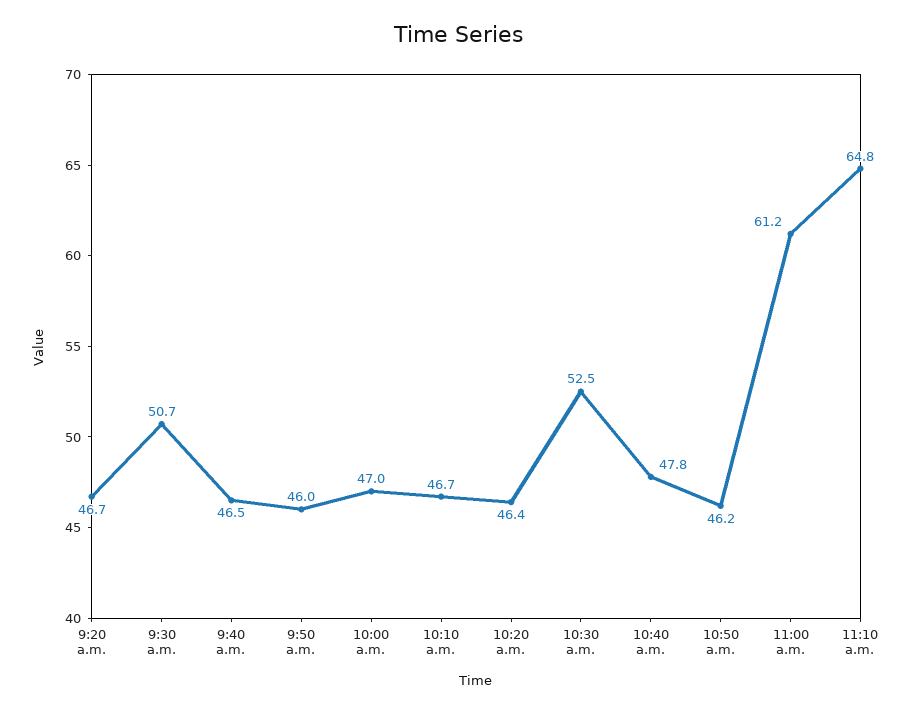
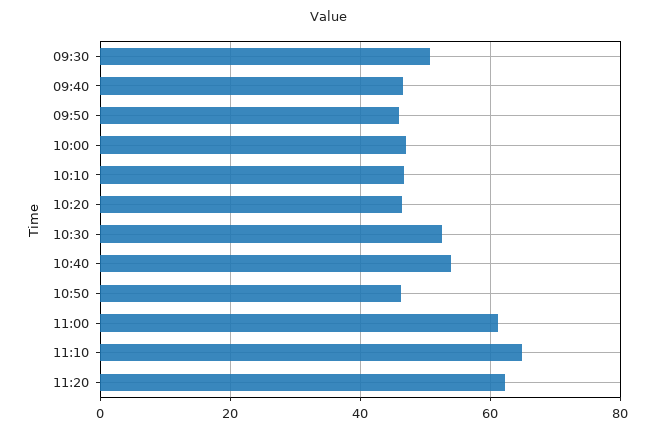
9:20 a.m.: 46.7 -> none
10:40 a.m.: 47.8 -> 54
11:20: none -> 62

